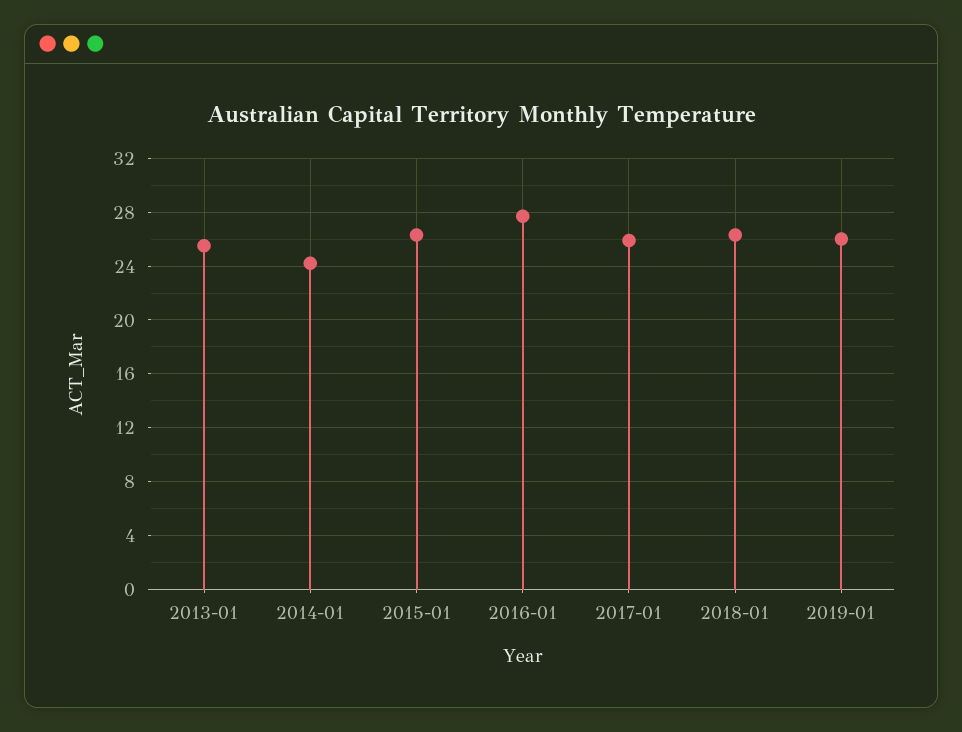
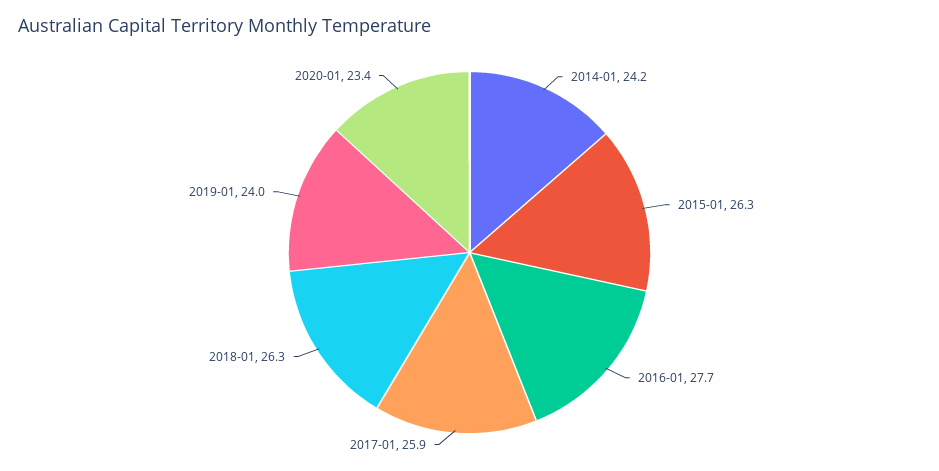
2013-01: 25.5 -> none
2019-01: 26 -> 24
2020-01: none -> 23.4

